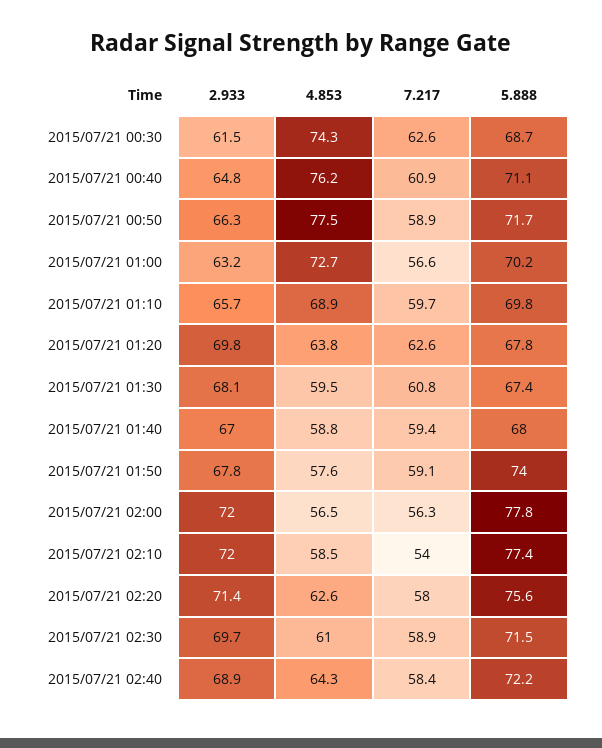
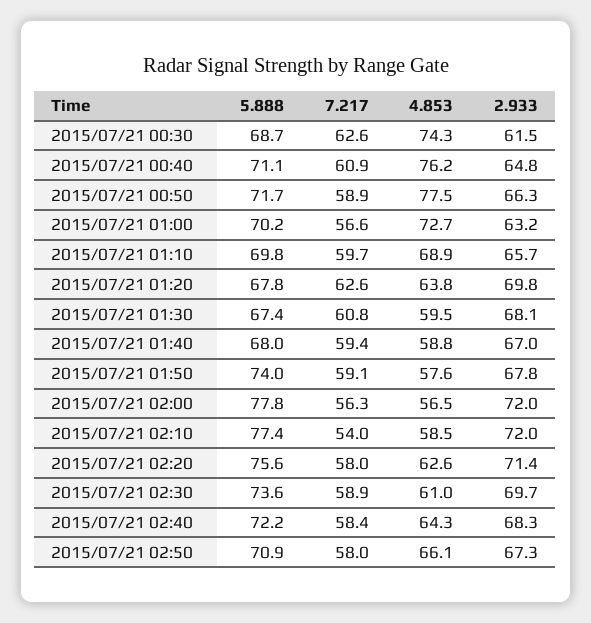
5.888, 2015/07/21 02:30: 71.5 -> 73.6
2.933, 2015/07/21 02:40: 68.9 -> 68.3
5.888, 2015/07/21 02:50: none -> 70.9
7.217, 2015/07/21 02:50: none -> 58
4.853, 2015/07/21 02:50: none -> 66.1
2.933, 2015/07/21 02:50: none -> 67.3

